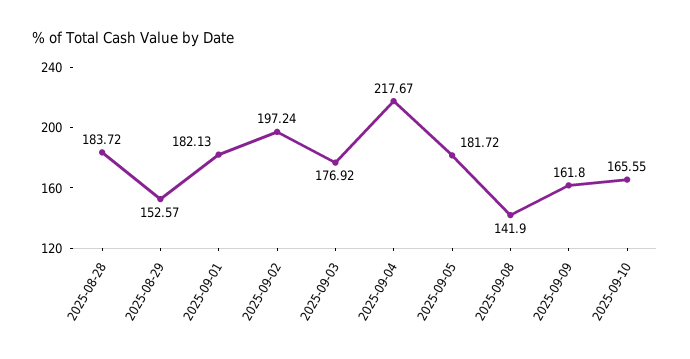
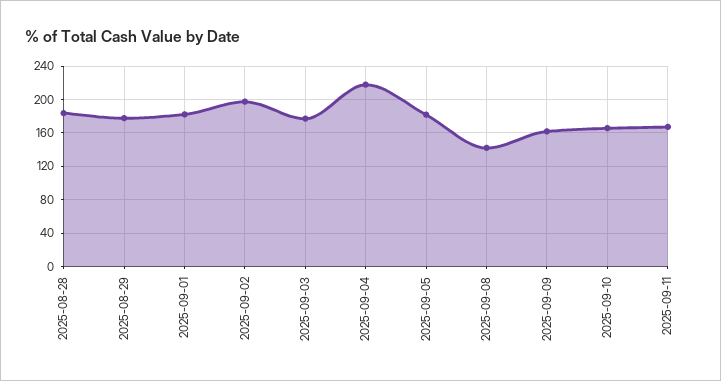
2025-08-29: 152.57 -> 180
2025-09-11: none -> 170

